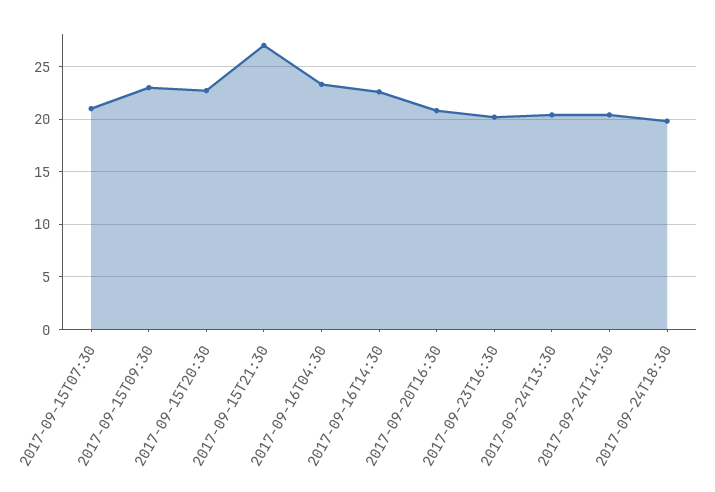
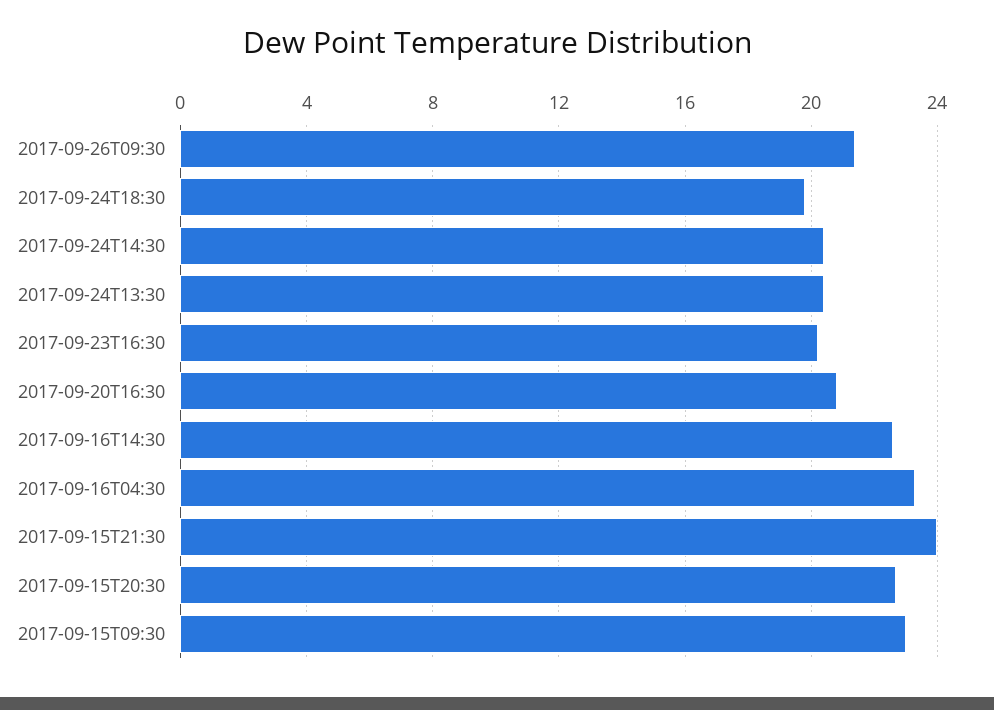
2017-09-15T07:30: 21 -> none
2017-09-15T21:30: 27 -> 24
2017-09-26T09:30: none -> 21.5

